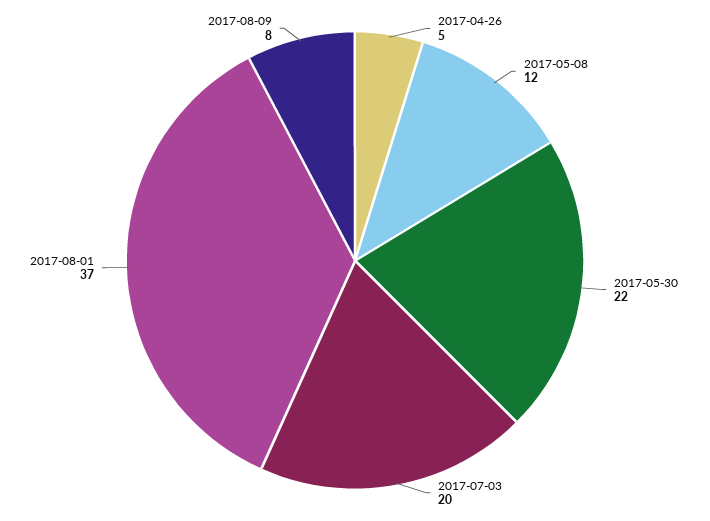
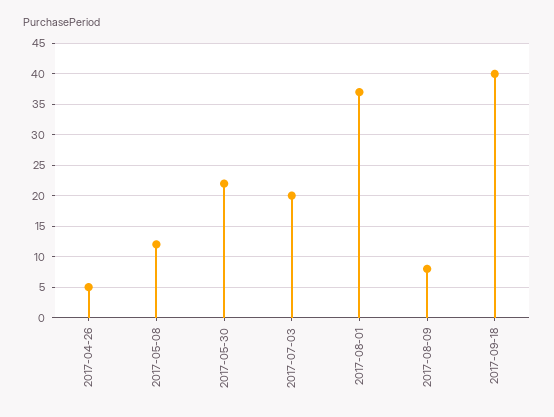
2017-09-18: none -> 40

